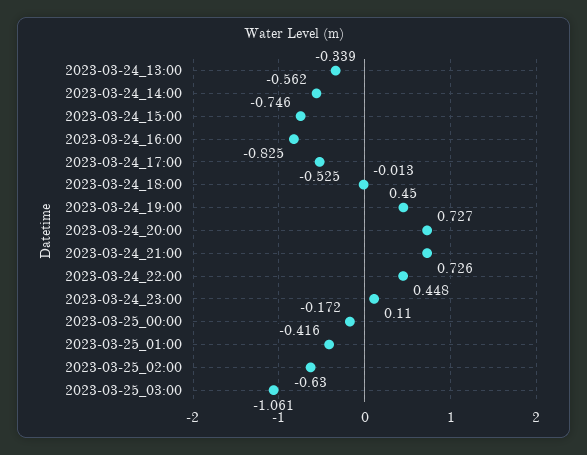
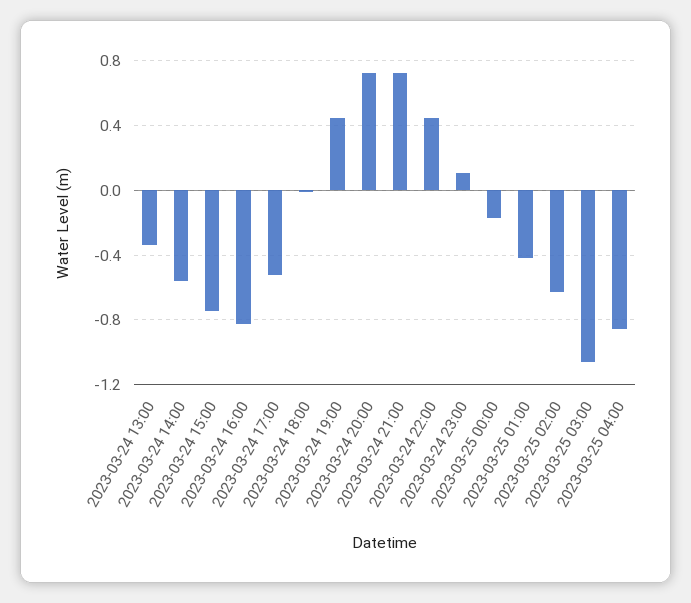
2023-03-25 04:00: none -> -0.85

